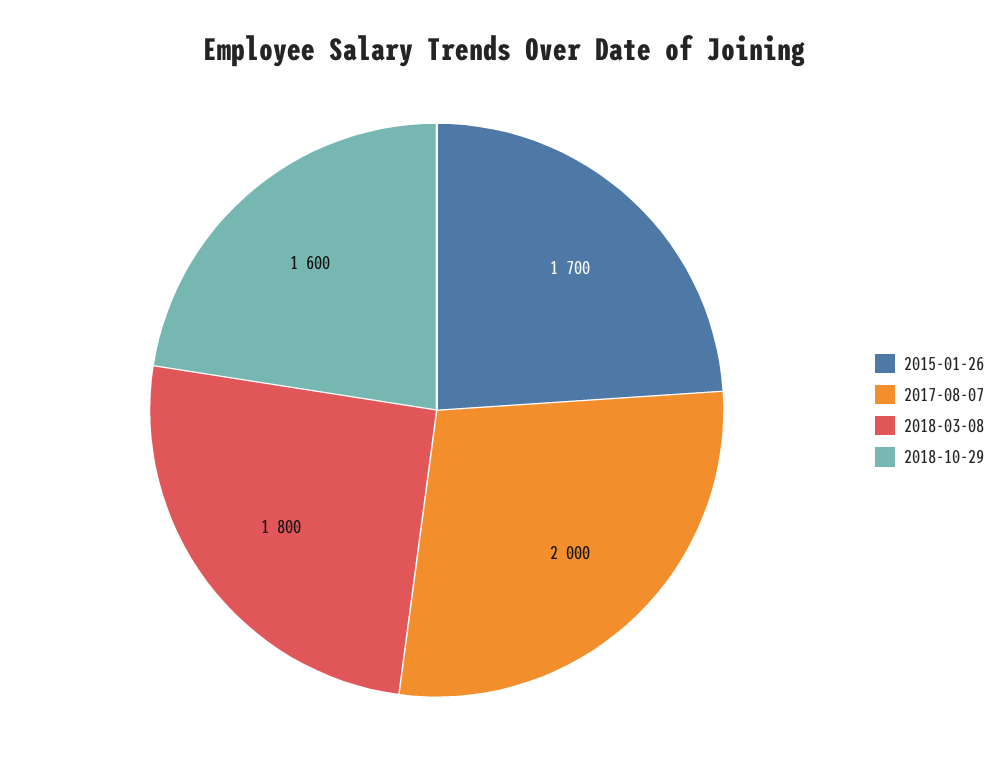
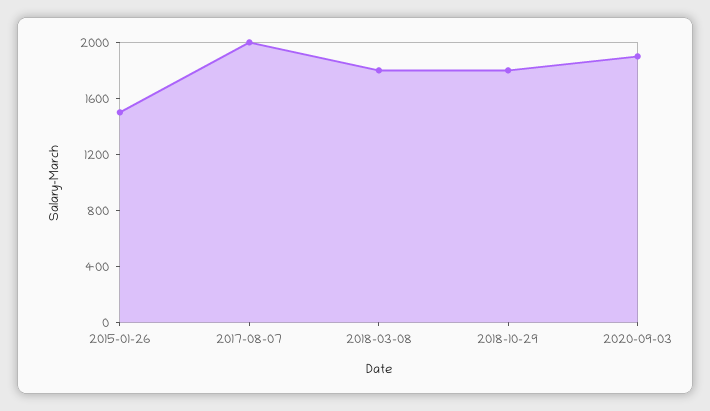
2015-01-26: 1700 -> 1500
2018-10-29: 1600 -> 1800
2020-09-03: none -> 1900

